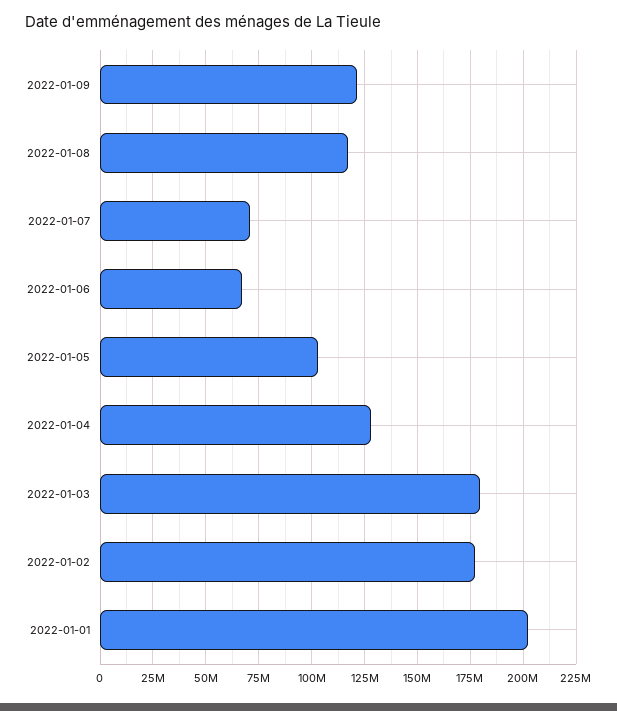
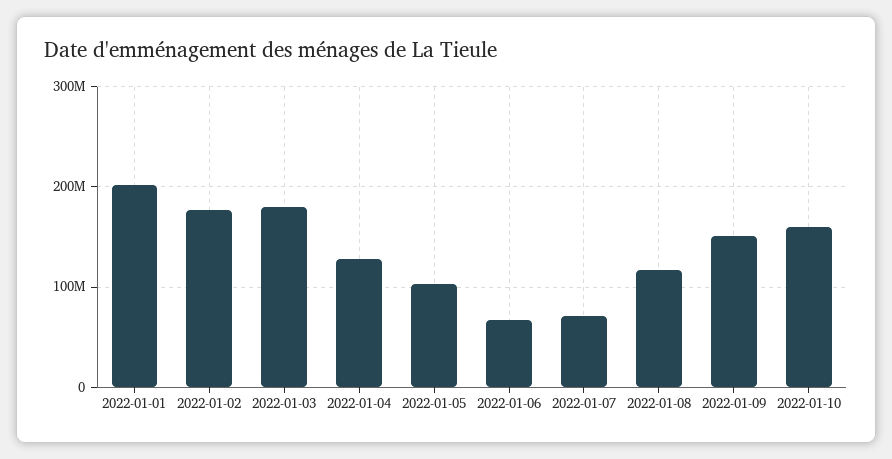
2022-01-09: 120000000 -> 150000000
2022-01-10: none -> 160000000

